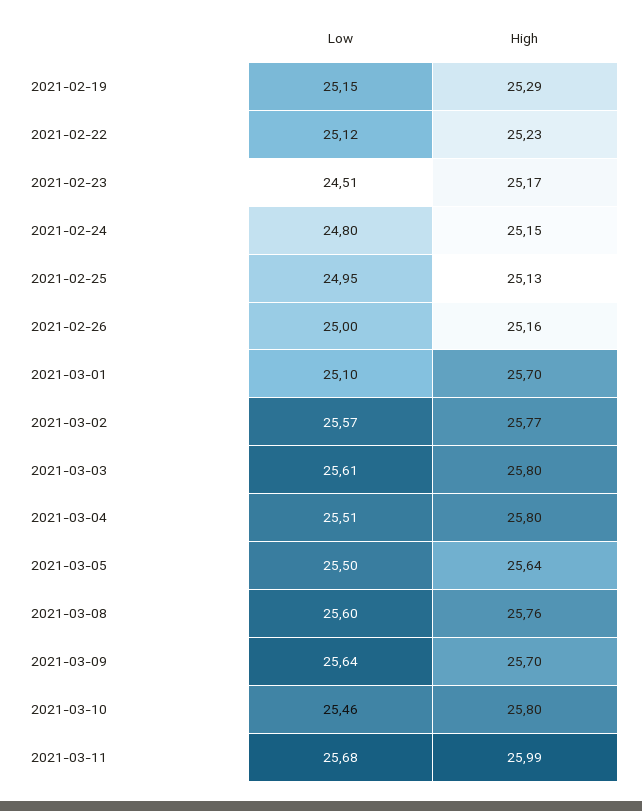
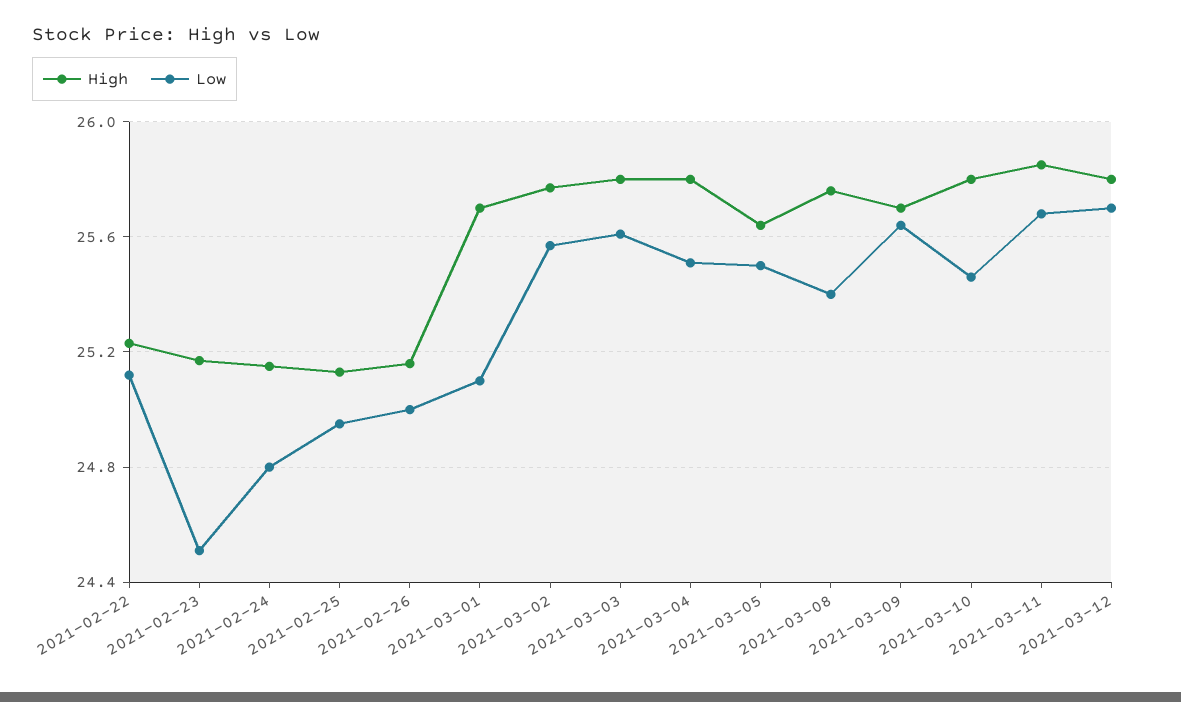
Low, 2021-02-19: 25.15 -> none
High, 2021-02-19: 25.29 -> none
Low, 2021-03-08: 25.6 -> 25.4
High, 2021-03-11: 25.99 -> 25.85
High, 2021-03-12: none -> 25.8
Low, 2021-03-12: none -> 25.7

